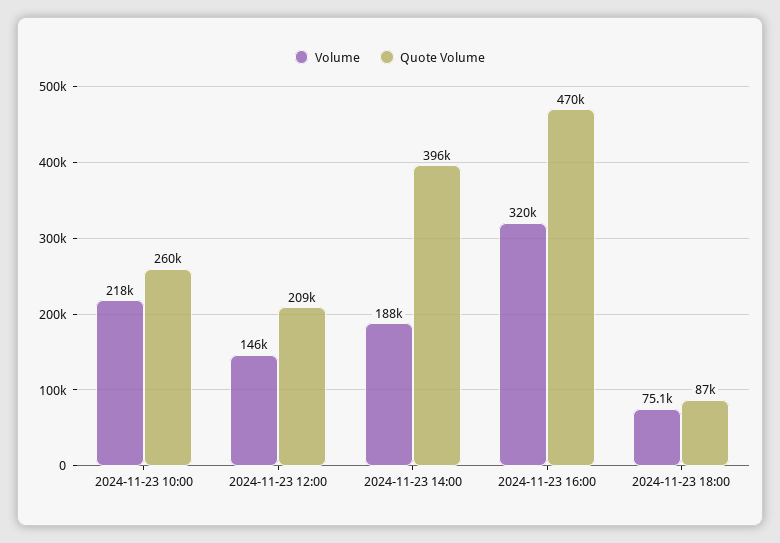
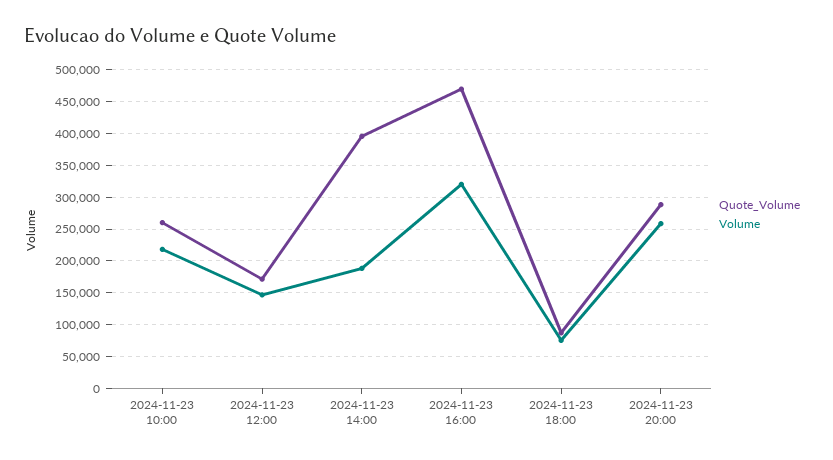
Quote Volume, 2024-11-23 12:00: 209000 -> 170000
Quote Volume, 2024-11-23 20:00: none -> 290000
Volume, 2024-11-23 20:00: none -> 260000

